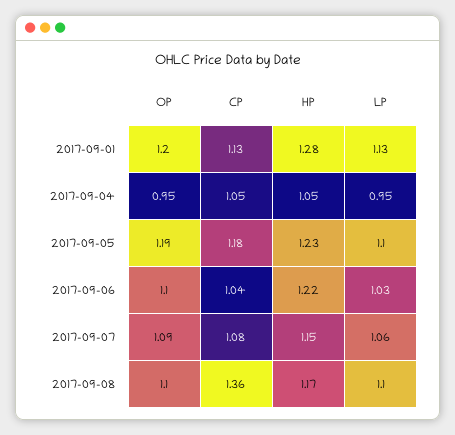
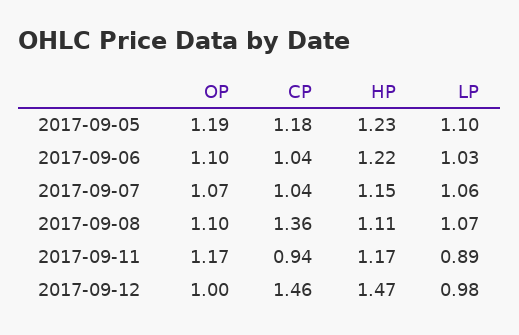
OP, 2017-09-01: 1.2 -> none
CP, 2017-09-01: 1.13 -> none
HP, 2017-09-01: 1.28 -> none
LP, 2017-09-01: 1.13 -> none
OP, 2017-09-04: 0.95 -> none
CP, 2017-09-04: 1.05 -> none
HP, 2017-09-04: 1.05 -> none
LP, 2017-09-04: 0.95 -> none
OP, 2017-09-07: 1.09 -> 1.07
CP, 2017-09-07: 1.08 -> 1.04
HP, 2017-09-08: 1.17 -> 1.11
LP, 2017-09-08: 1.1 -> 1.07
OP, 2017-09-11: none -> 1.17
CP, 2017-09-11: none -> 0.94
HP, 2017-09-11: none -> 1.17
LP, 2017-09-11: none -> 0.89
OP, 2017-09-12: none -> 1
CP, 2017-09-12: none -> 1.46
HP, 2017-09-12: none -> 1.47
LP, 2017-09-12: none -> 0.98

